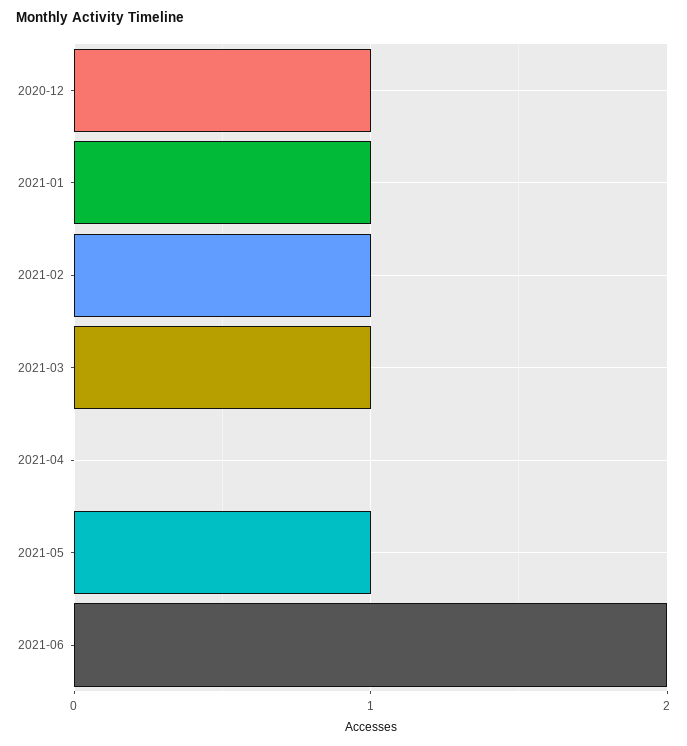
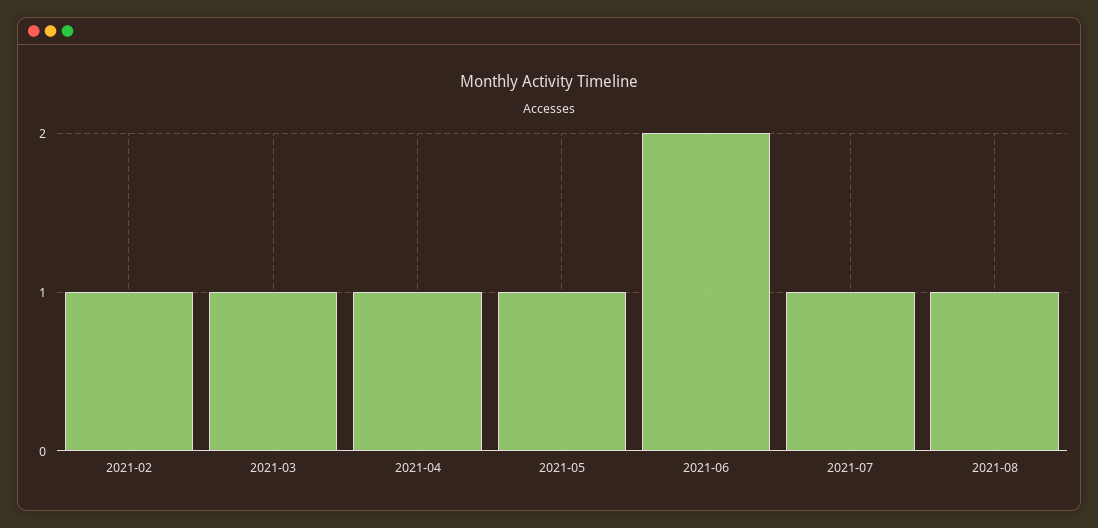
2020-12: 1 -> none
2021-01: 1 -> none
2021-04: 0 -> 1
2021-07: none -> 1
2021-08: none -> 1

